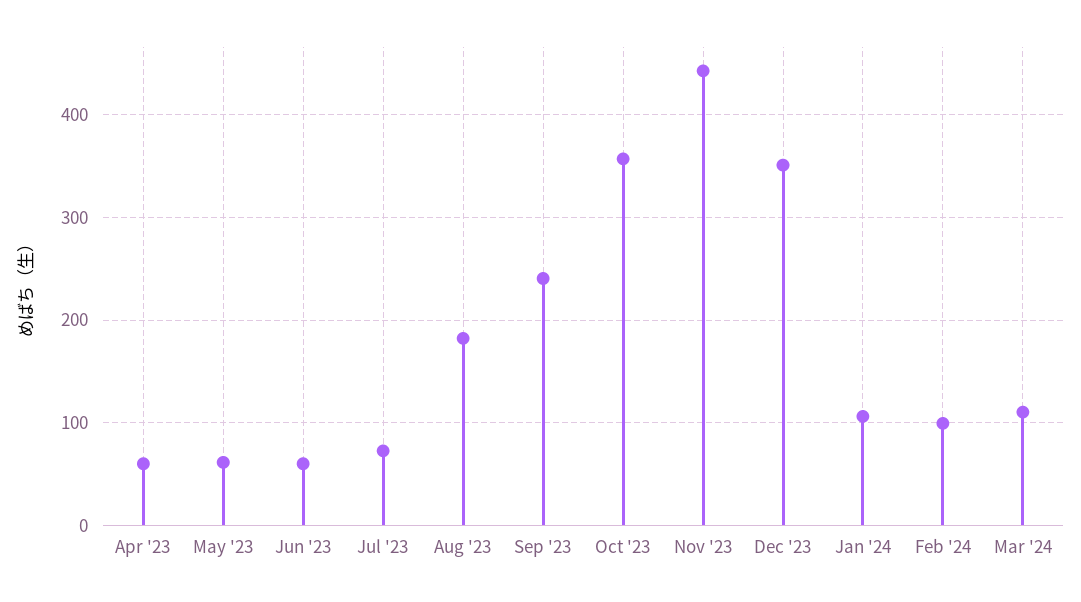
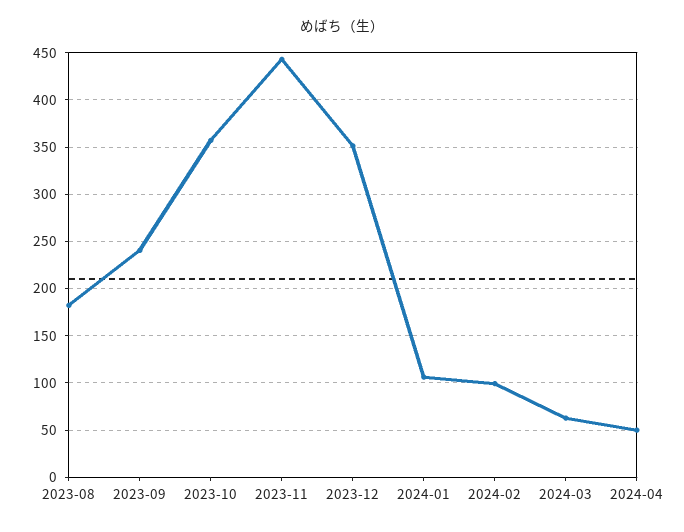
Apr '23: 60 -> none
May '23: 60 -> none
Jun '23: 60 -> none
Jul '23: 70 -> none
Mar '24: 110 -> 60
2024-04: none -> 50

